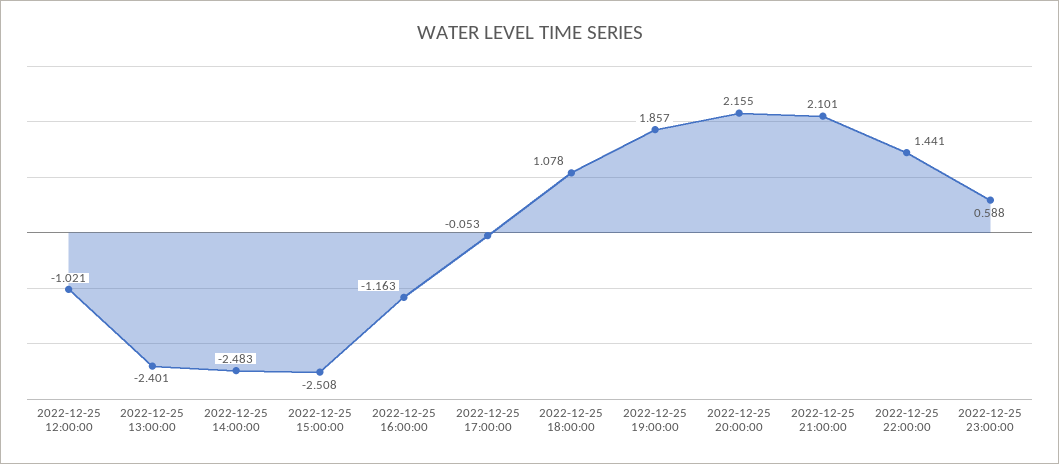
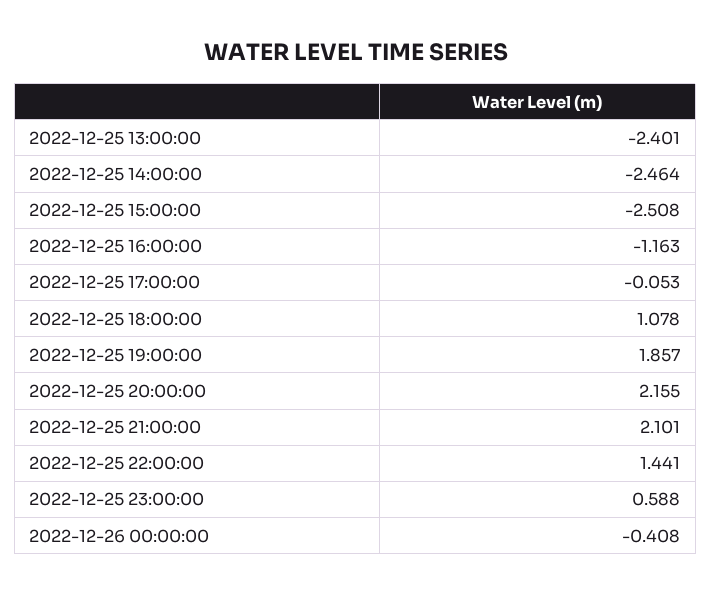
2022-12-25 12:00:00: -1.021 -> none
2022-12-25 14:00:00: -2.483 -> -2.464
2022-12-26 00:00:00: none -> -0.408

